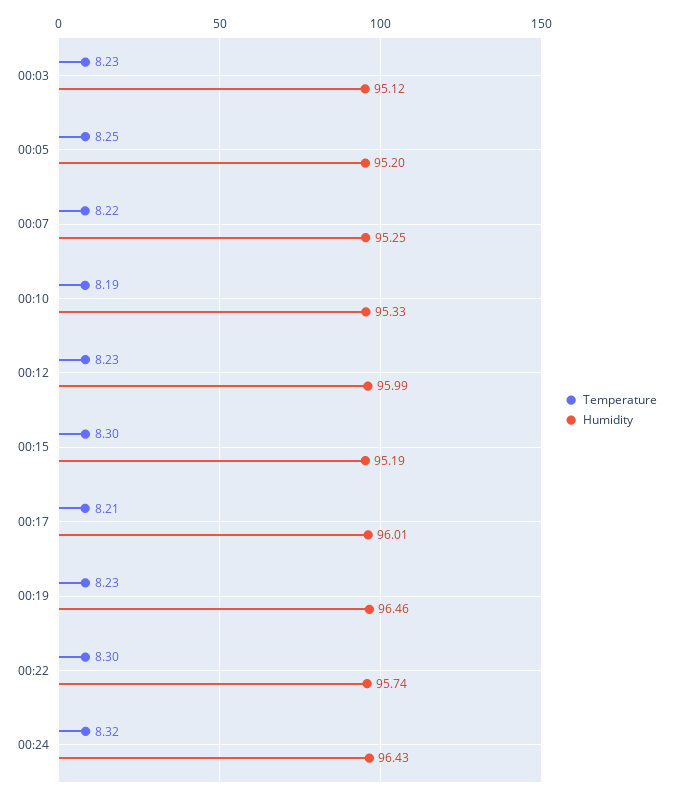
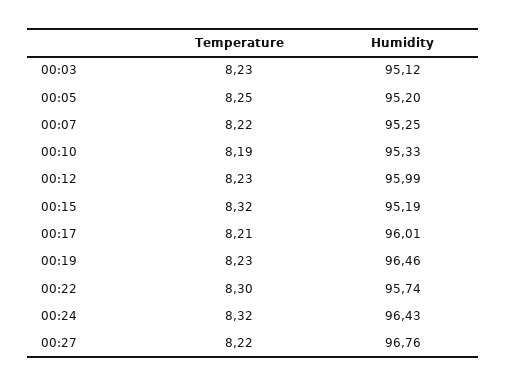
Temperature, 00:15: 8.3 -> 8.32
Temperature, 00:27: none -> 8.22
Humidity, 00:27: none -> 96.76

